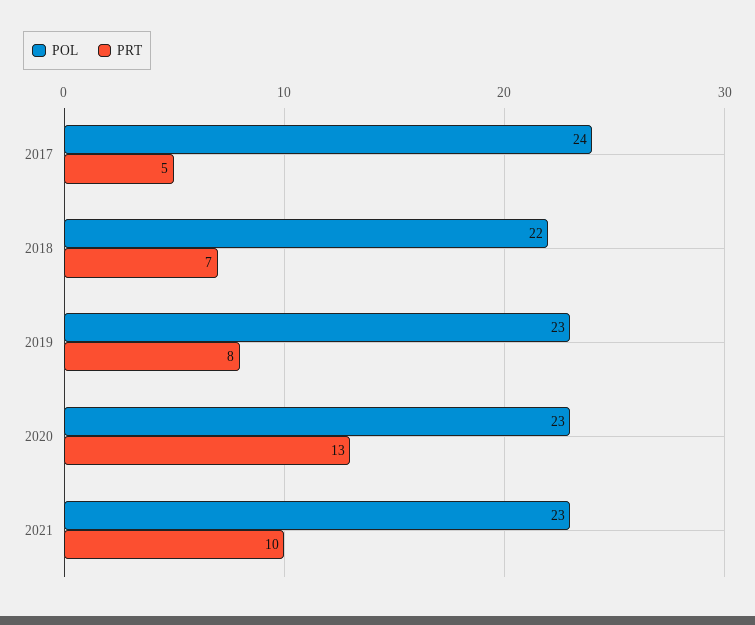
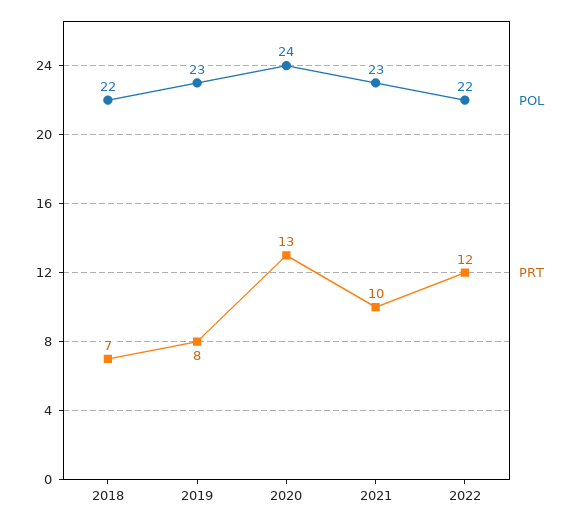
POL, 2017: 24 -> none
PRT, 2017: 5 -> none
POL, 2020: 23 -> 24
POL, 2022: none -> 22
PRT, 2022: none -> 12

